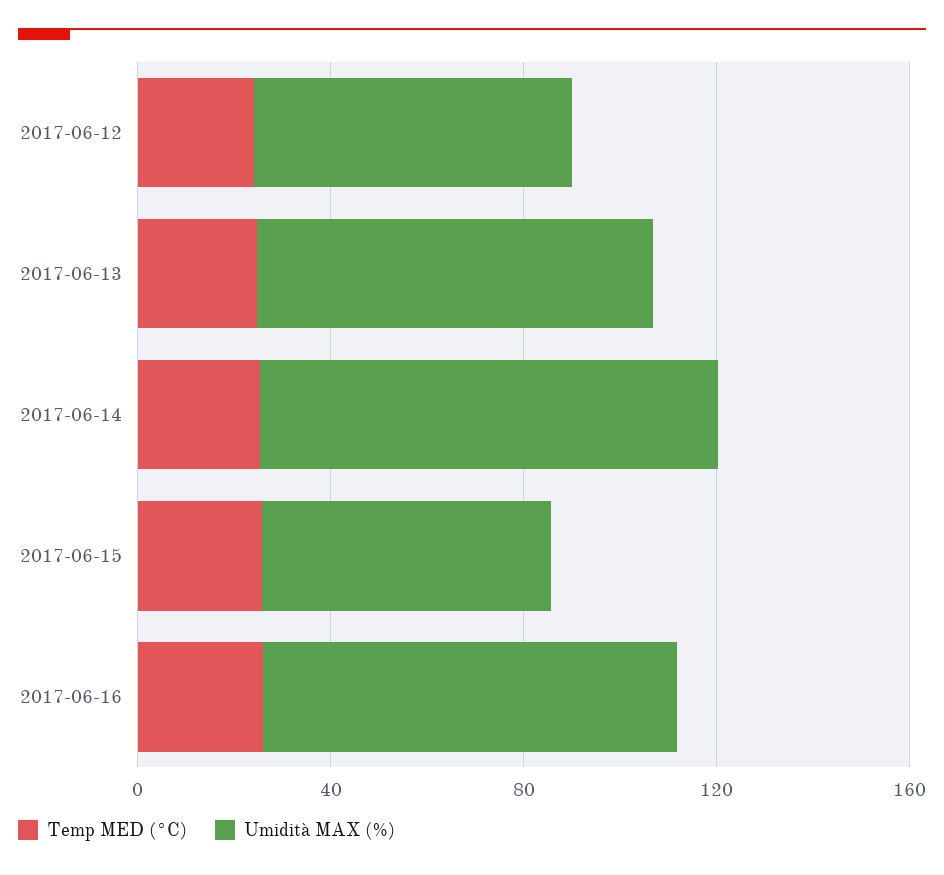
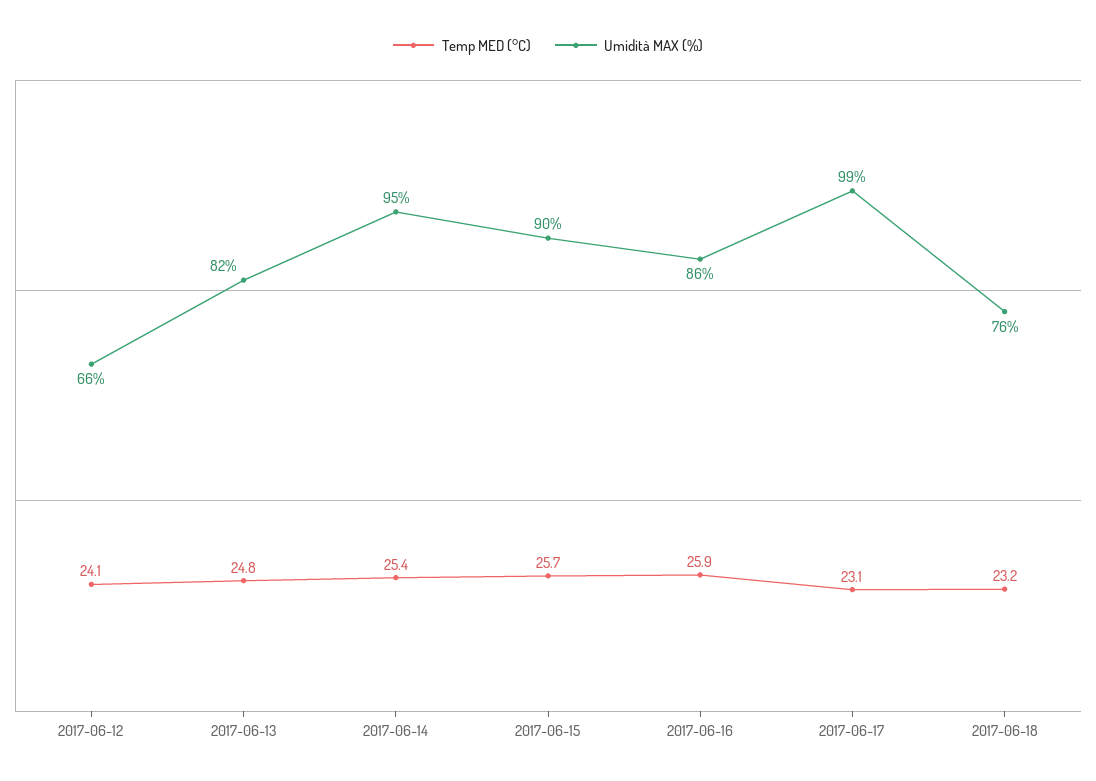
Umidità MAX (%), 2017-06-15: 60 -> 90
Temp MED (°C), 2017-06-17: none -> 23.1
Umidità MAX (%), 2017-06-17: none -> 99
Temp MED (°C), 2017-06-18: none -> 23.2
Umidità MAX (%), 2017-06-18: none -> 76

